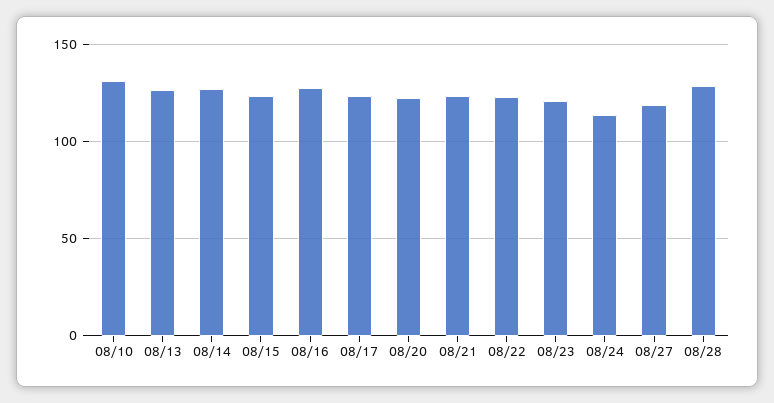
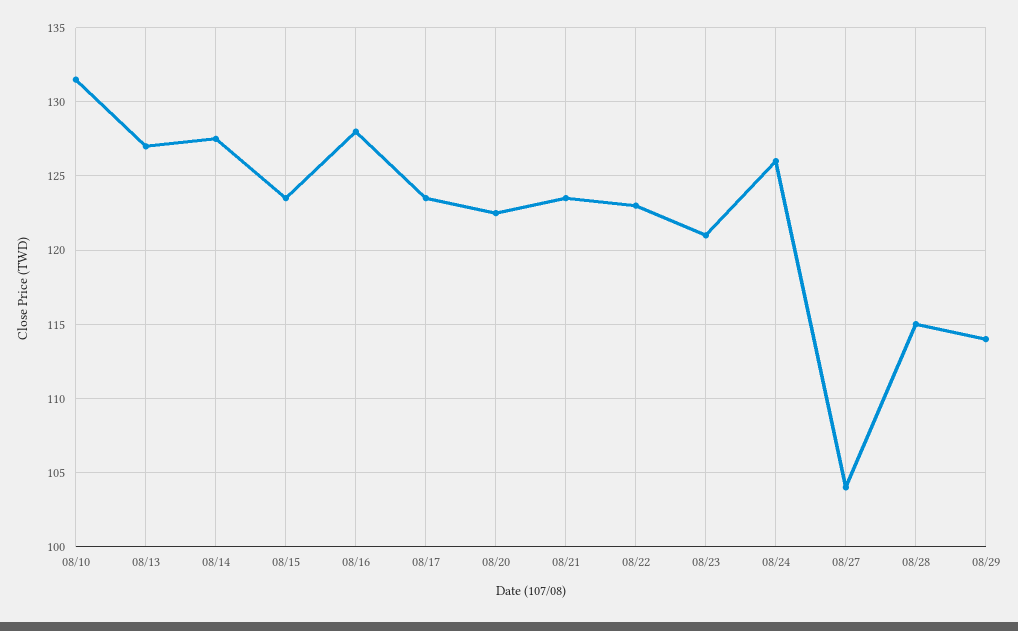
08/24: 115 -> 126
08/27: 120 -> 104
08/28: 130 -> 115
08/29: none -> 114

